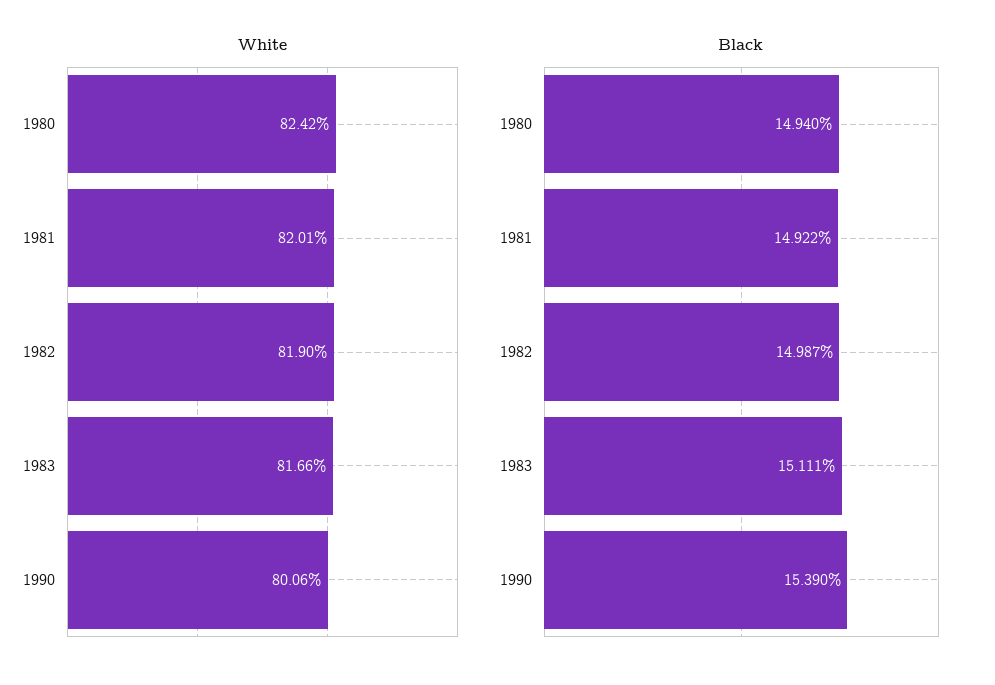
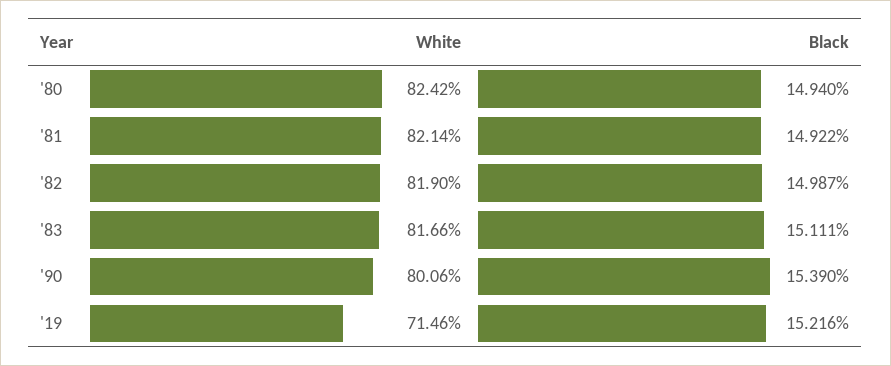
White, 1981: 82.01 -> 82.14
White, '19: none -> 71.46
Black, '19: none -> 15.216

